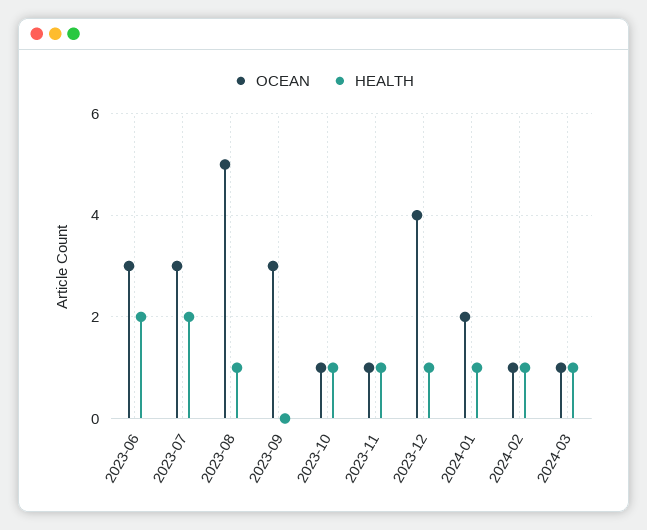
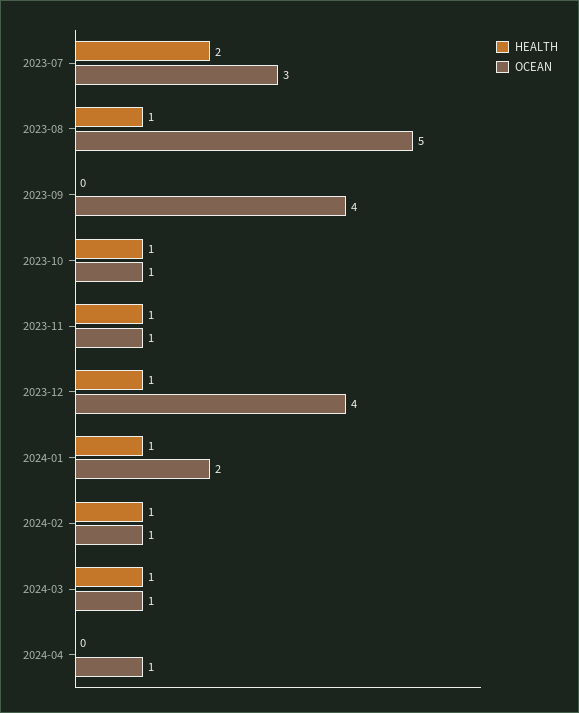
OCEAN, 2023-06: 3 -> none
HEALTH, 2023-06: 2 -> none
OCEAN, 2023-09: 3 -> 4
HEALTH, 2024-04: none -> 0
OCEAN, 2024-04: none -> 1

